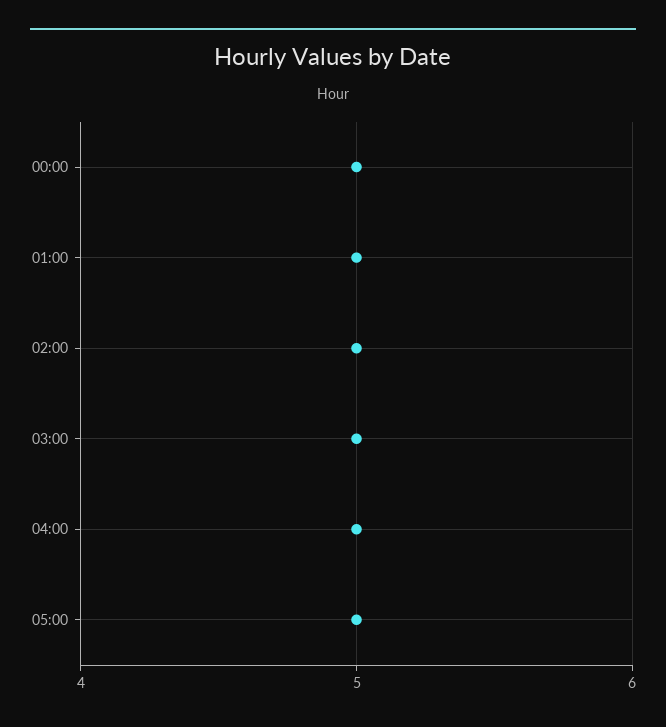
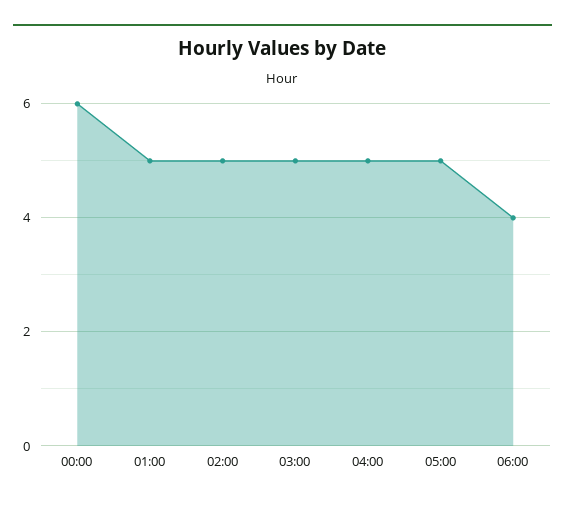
00:00: 5 -> 6
06:00: none -> 4

